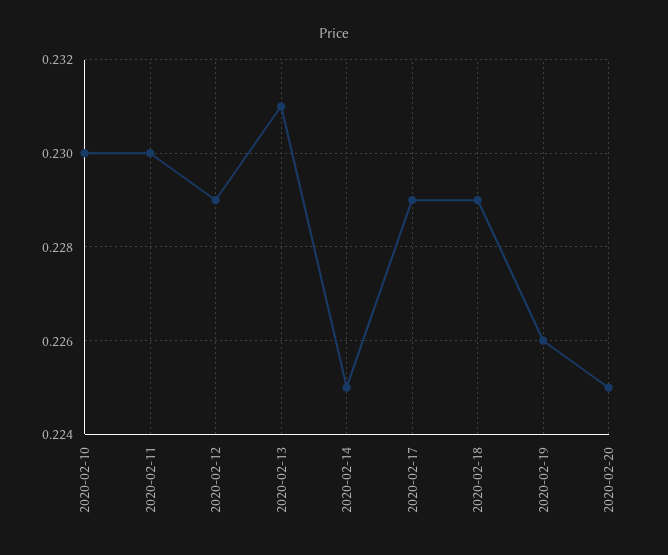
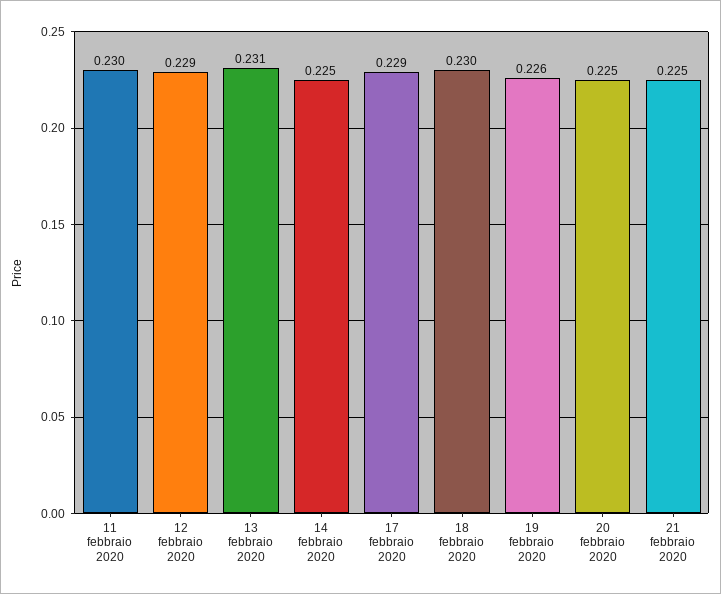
2020-02-10: 0.23 -> none
2020-02-18: 0.229 -> 0.23
21 febbraio 2020: none -> 0.225

